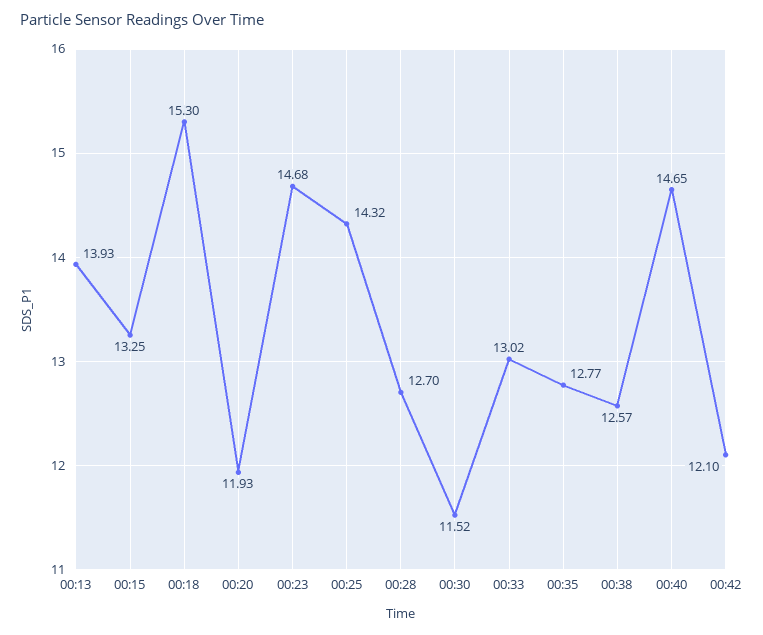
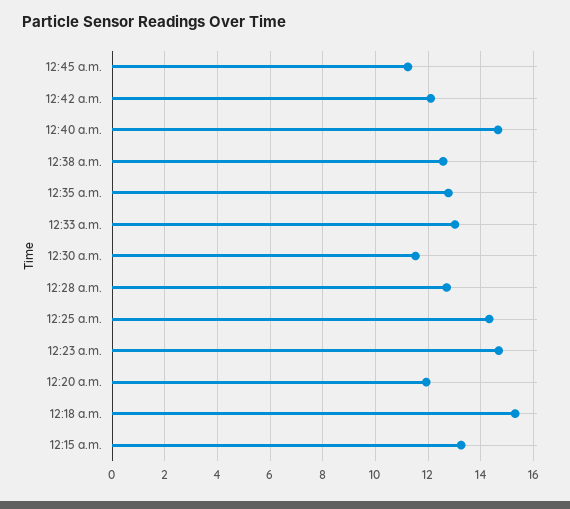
00:13: 13.93 -> none
12:45 a.m.: none -> 11.25

